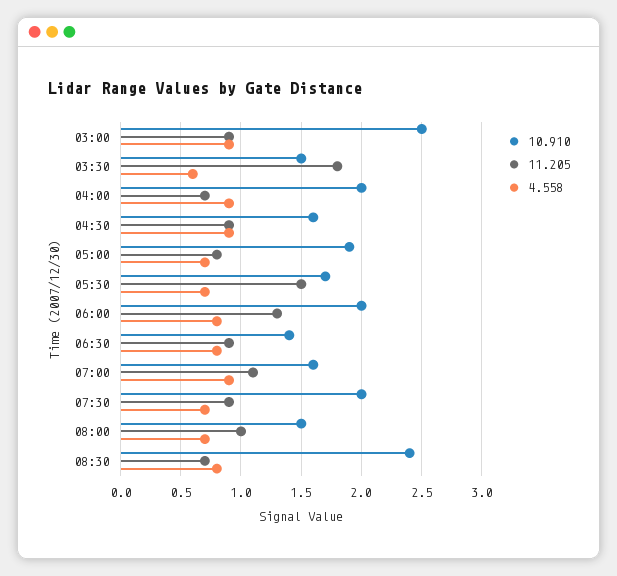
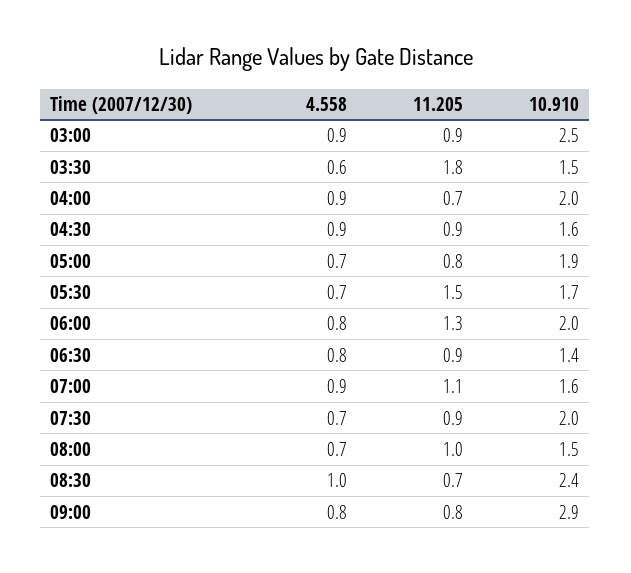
4.558, 08:30: 0.8 -> 1
4.558, 09:00: none -> 0.8
11.205, 09:00: none -> 0.8
10.910, 09:00: none -> 2.9

